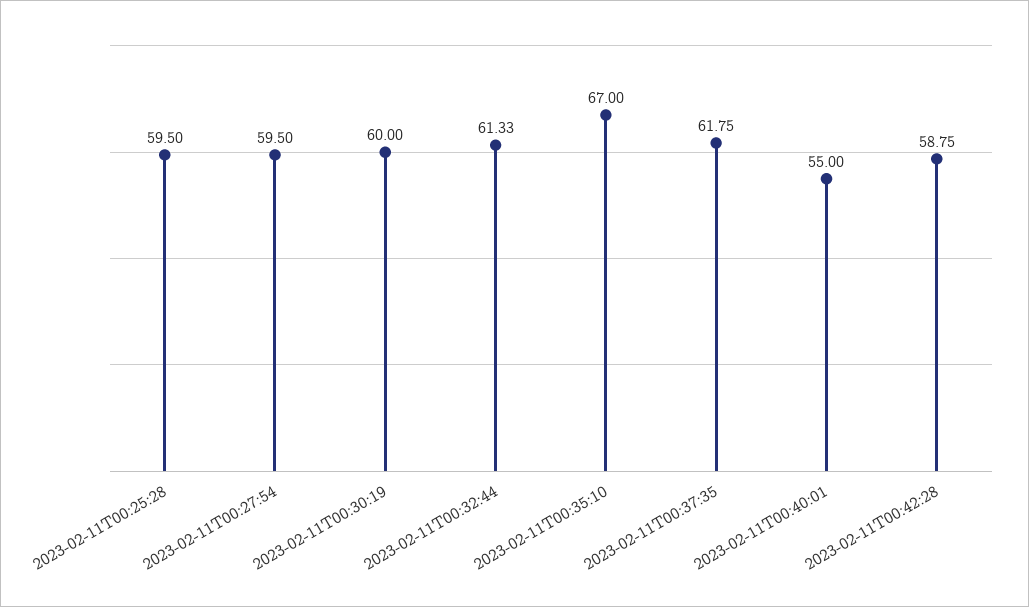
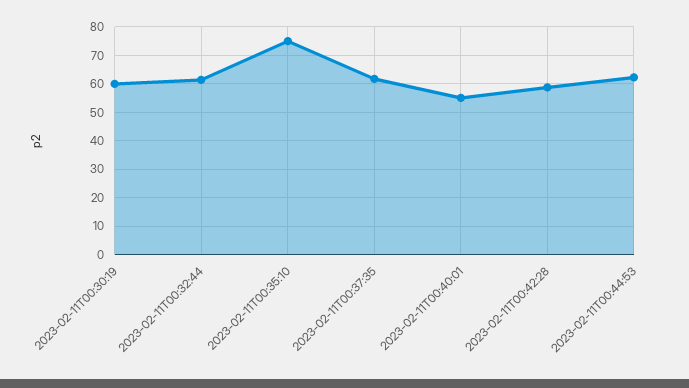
2023-02-11T00:25:28: 59.5 -> none
2023-02-11T00:27:54: 59.5 -> none
2023-02-11T00:35:10: 67 -> 75
2023-02-11T00:44:53: none -> 62.5

